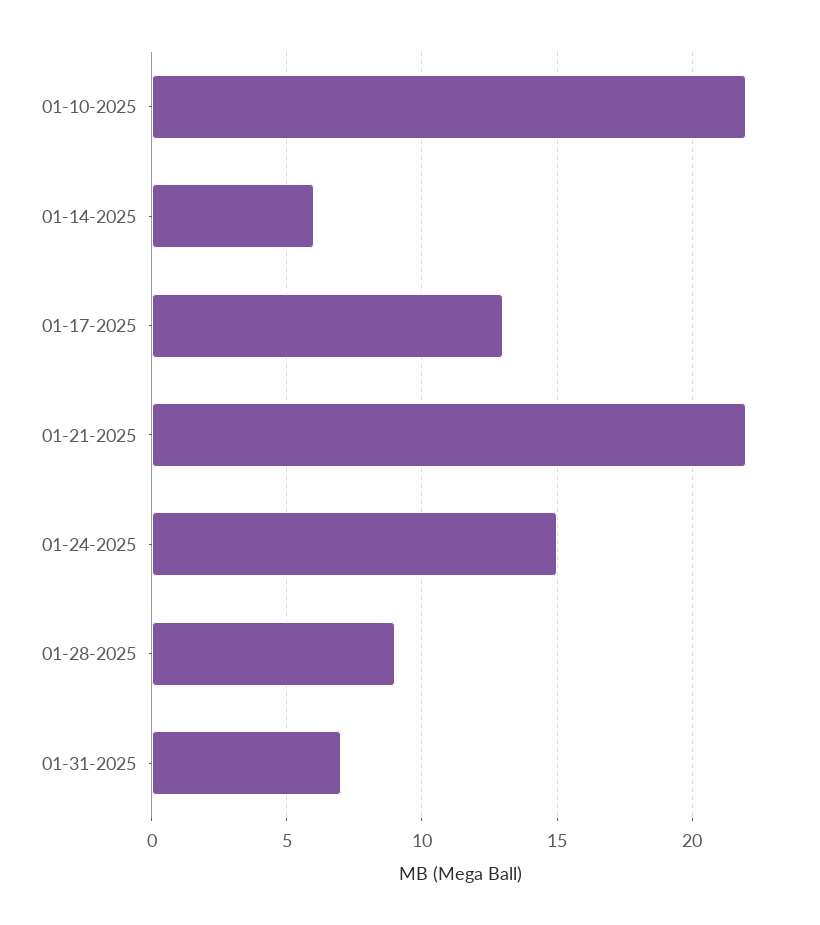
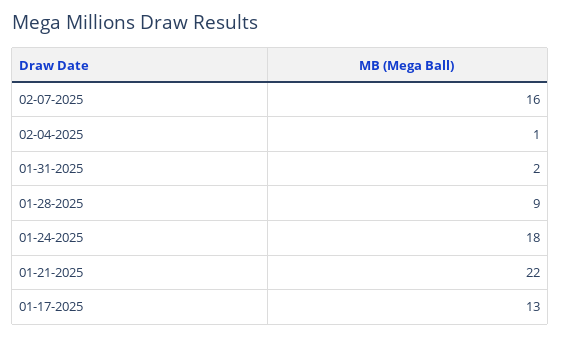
01-10-2025: 22 -> none
01-14-2025: 6 -> none
01-24-2025: 15 -> 18
01-31-2025: 7 -> 2
02-07-2025: none -> 16
02-04-2025: none -> 1

